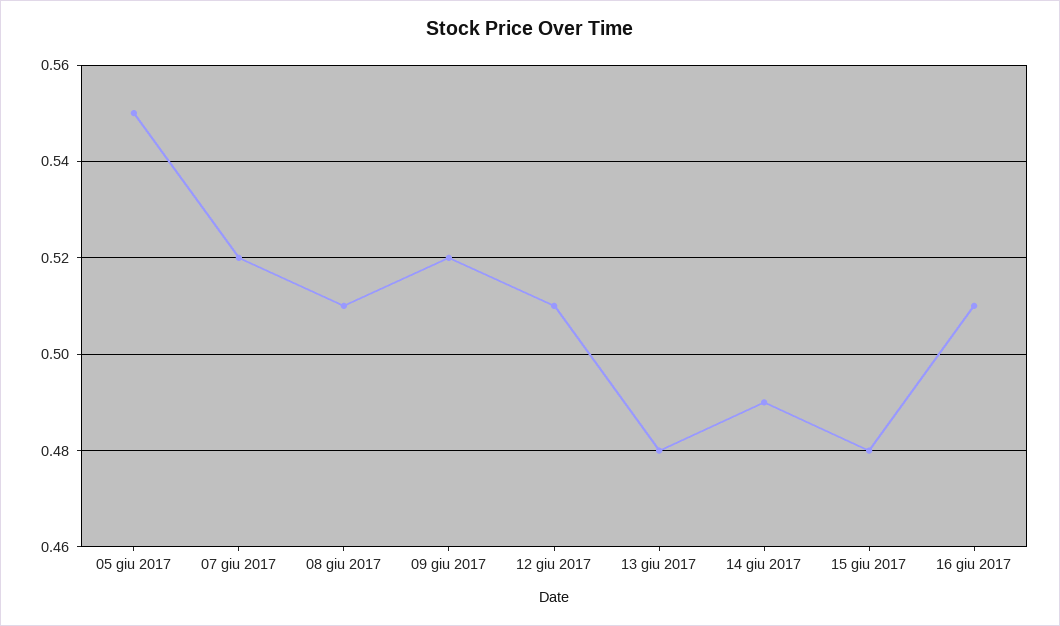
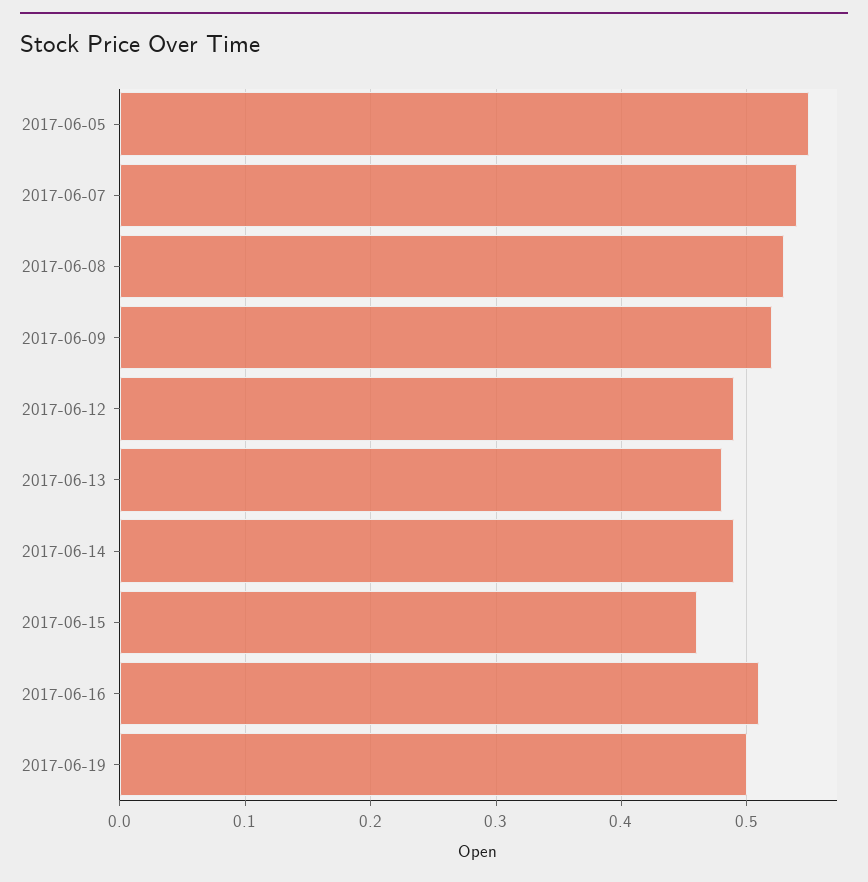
07 giu 2017: 0.52 -> 0.54
08 giu 2017: 0.51 -> 0.53
12 giu 2017: 0.51 -> 0.49
15 giu 2017: 0.48 -> 0.46
2017-06-19: none -> 0.5

